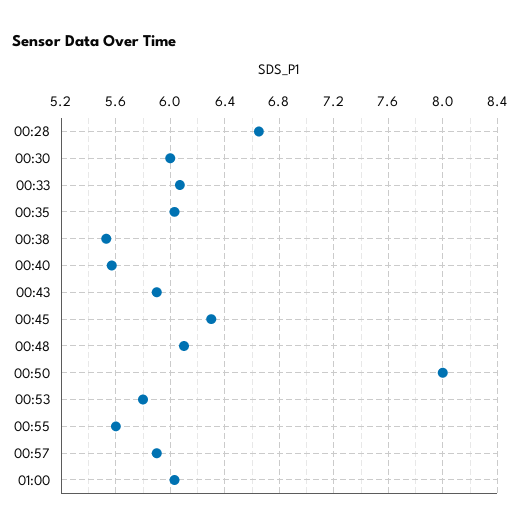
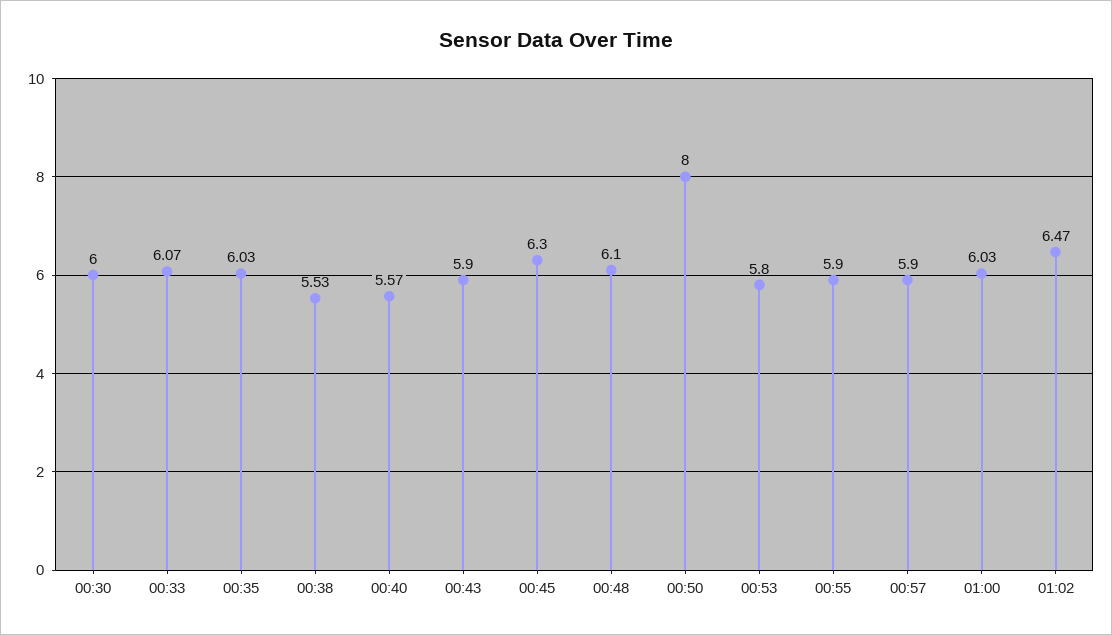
00:28: 6.65 -> none
00:55: 5.6 -> 5.9
01:02: none -> 6.47

